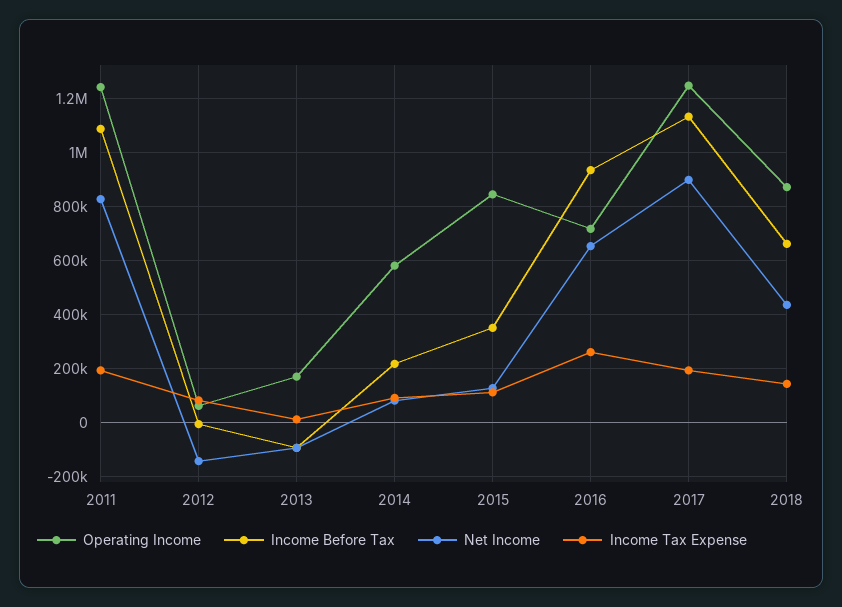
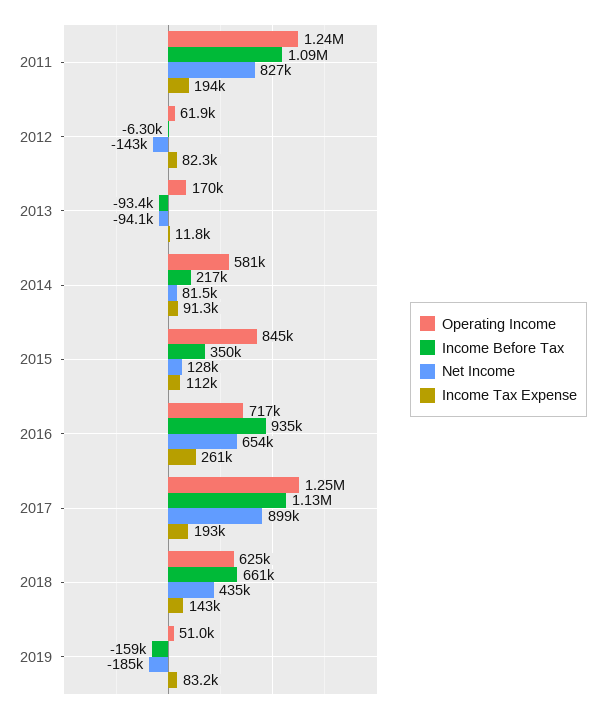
Operating Income, 2018: 875000 -> 625000
Operating Income, 2019: none -> 51000
Income Before Tax, 2019: none -> -159000
Net Income, 2019: none -> -185000
Income Tax Expense, 2019: none -> 83200

